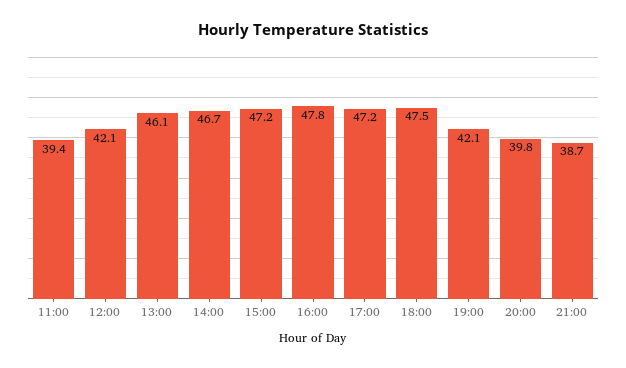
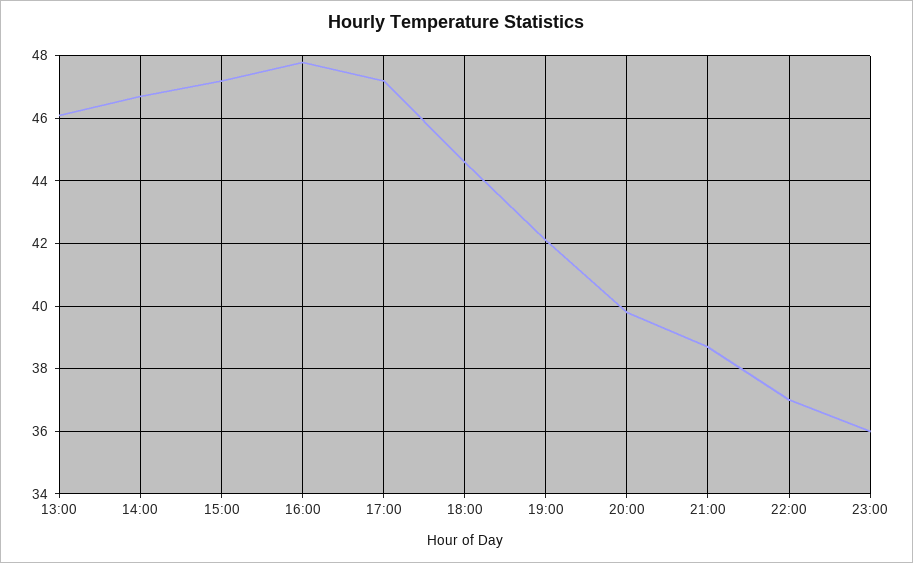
11:00: 39.4 -> none
12:00: 42.1 -> none
18:00: 47.5 -> 44.5
22:00: none -> 37
23:00: none -> 36

